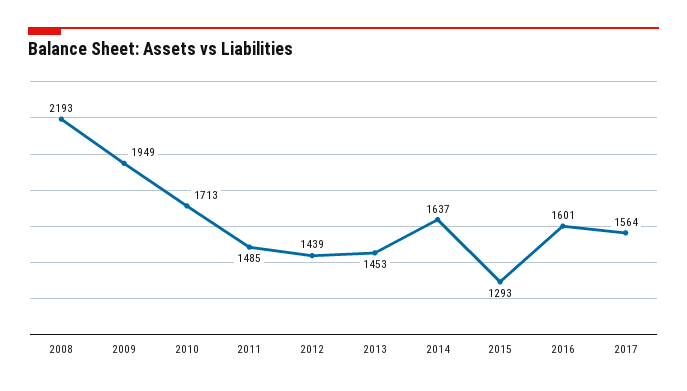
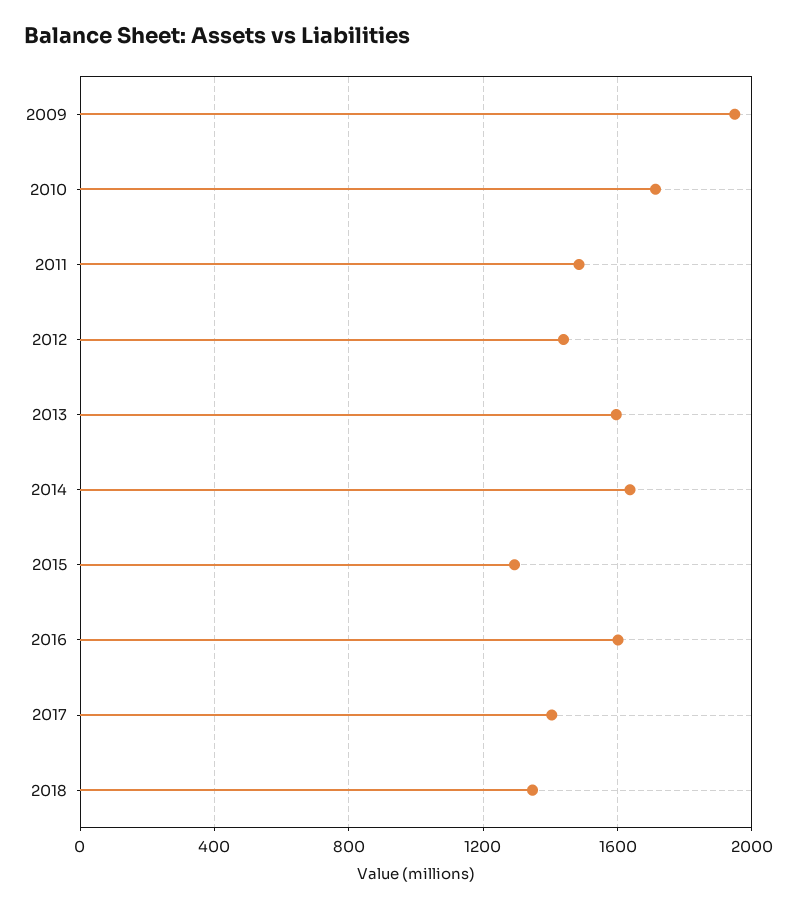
2008: 2193 -> none
2013: 1453 -> 1600
2017: 1564 -> 1400
2018: none -> 1350

